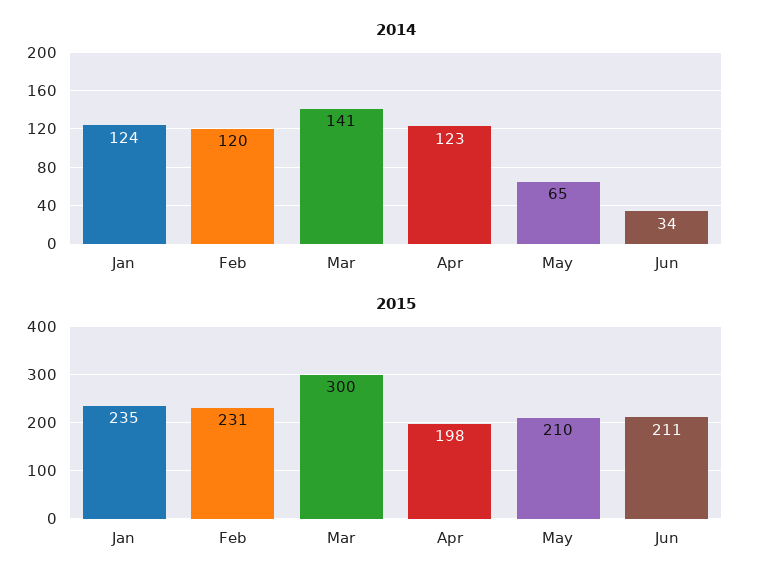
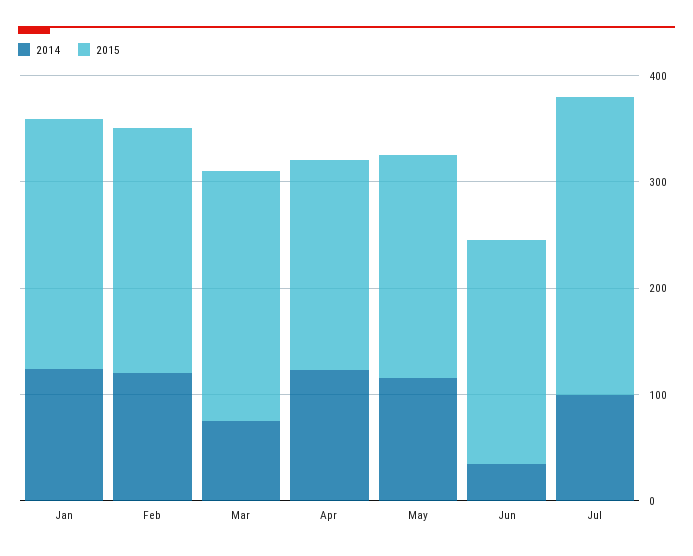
2014, Mar: 141 -> 80
2014, May: 65 -> 120
2015, Mar: 300 -> 240
2014, Jul: none -> 100
2015, Jul: none -> 280

